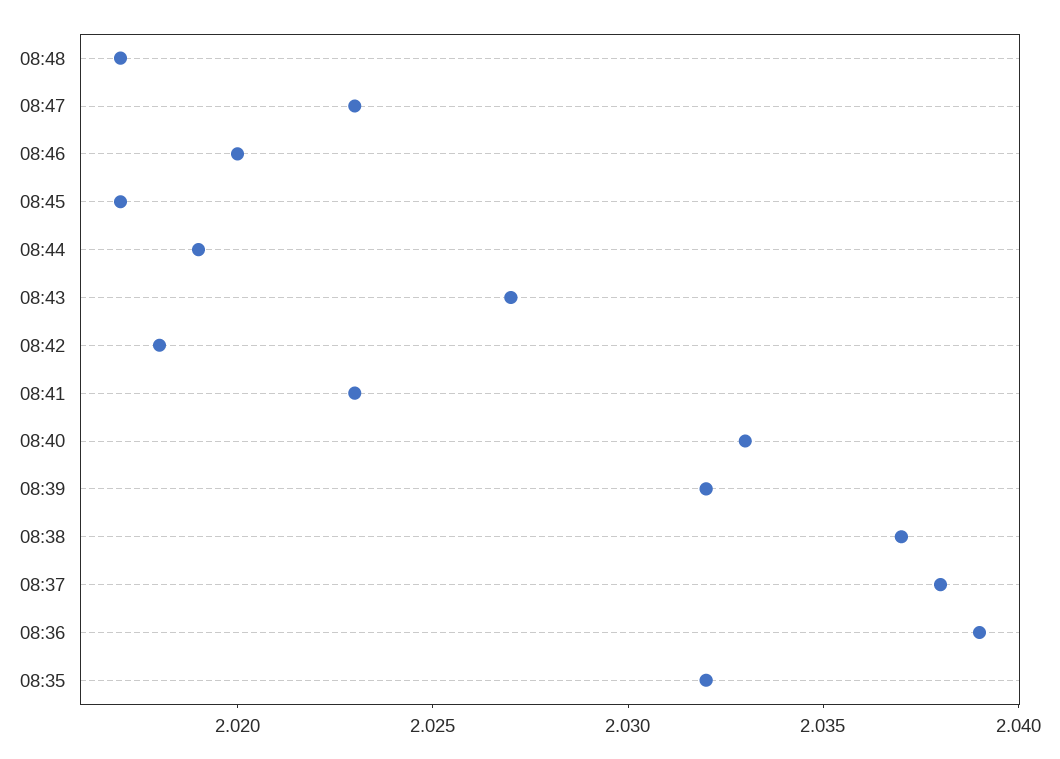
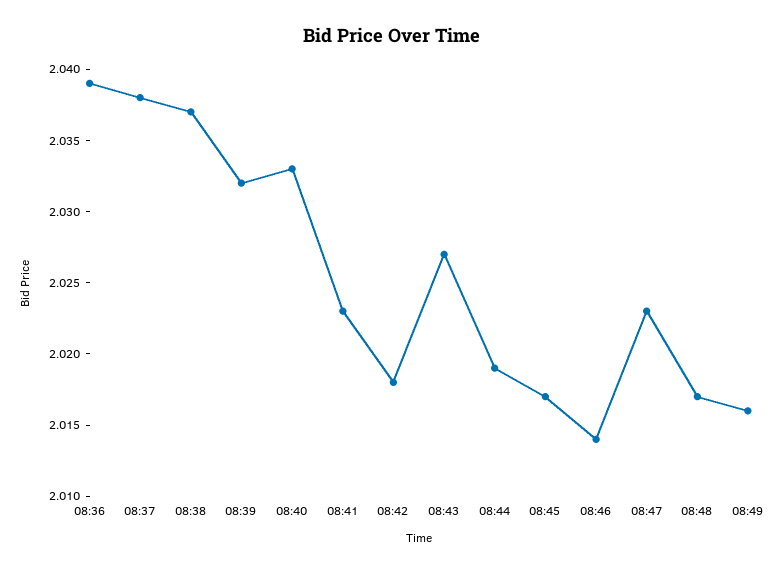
08:46: 2.02 -> 2.014
08:35: 2.032 -> none
08:49: none -> 2.016

